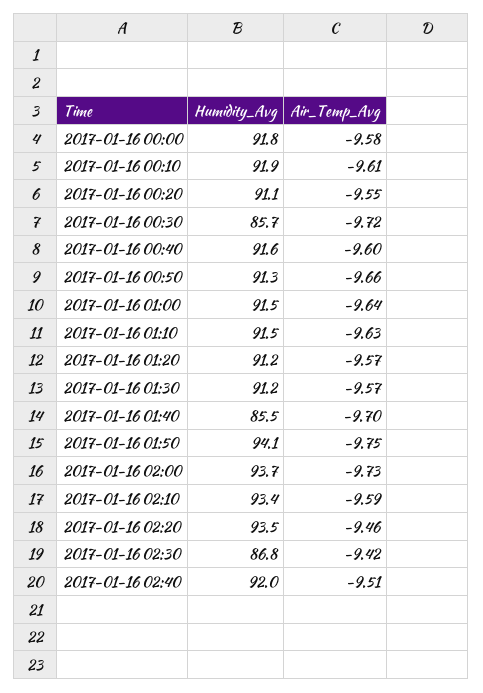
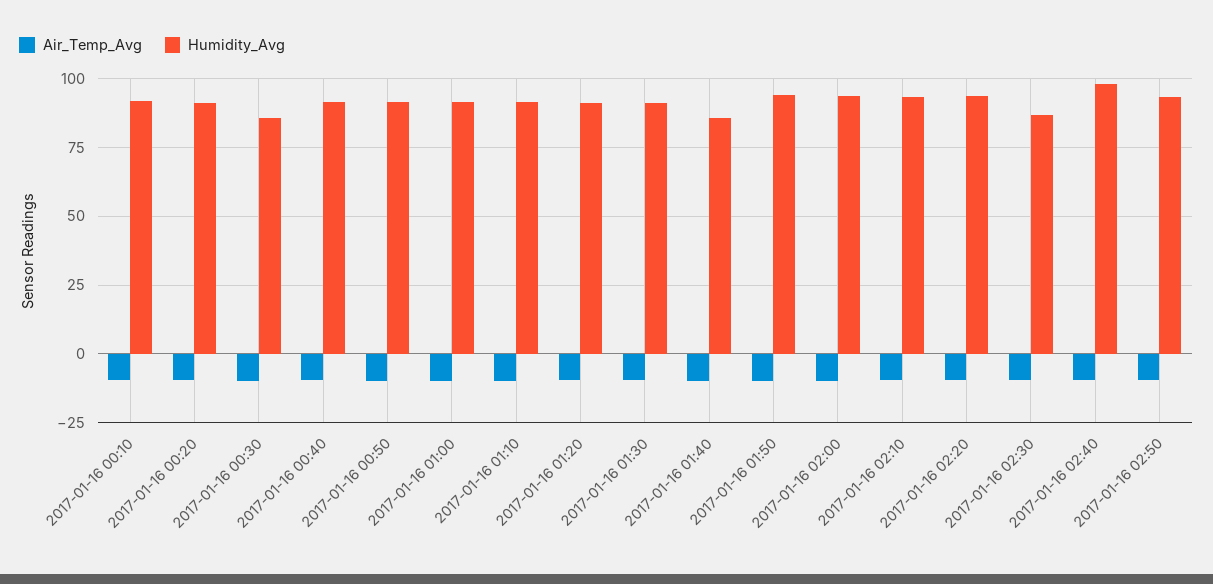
Humidity_Avg, 2017-01-16 00:00: 91.8 -> none
Air_Temp_Avg, 2017-01-16 00:00: -9.58 -> none
Humidity_Avg, 2017-01-16 02:40: 92 -> 97.5
Air_Temp_Avg, 2017-01-16 02:50: none -> -10
Humidity_Avg, 2017-01-16 02:50: none -> 92.5

